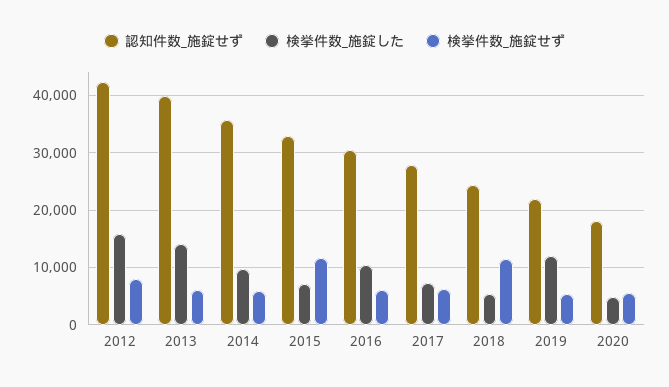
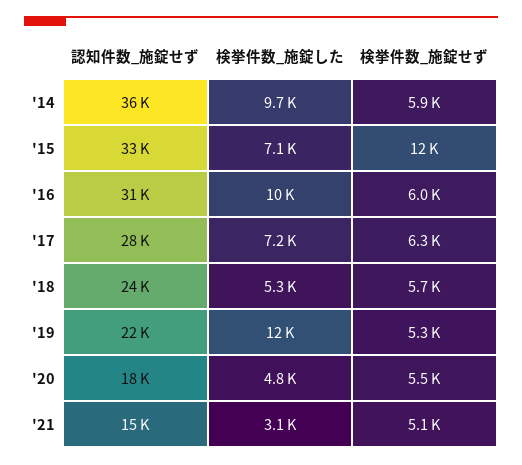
認知件数_施錠せず, 2012: 42000 -> none
検挙件数_施錠した, 2012: 16000 -> none
検挙件数_施錠せず, 2012: 8000 -> none
認知件数_施錠せず, 2013: 40000 -> none
検挙件数_施錠した, 2013: 14000 -> none
検挙件数_施錠せず, 2013: 6000 -> none
検挙件数_施錠せず, 2018: 12000 -> 5700
認知件数_施錠せず, '21: none -> 15000
検挙件数_施錠した, '21: none -> 3100
検挙件数_施錠せず, '21: none -> 5100

